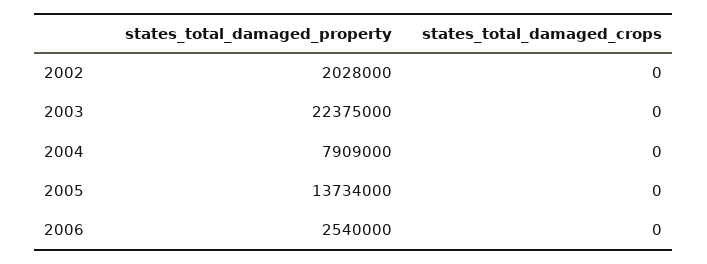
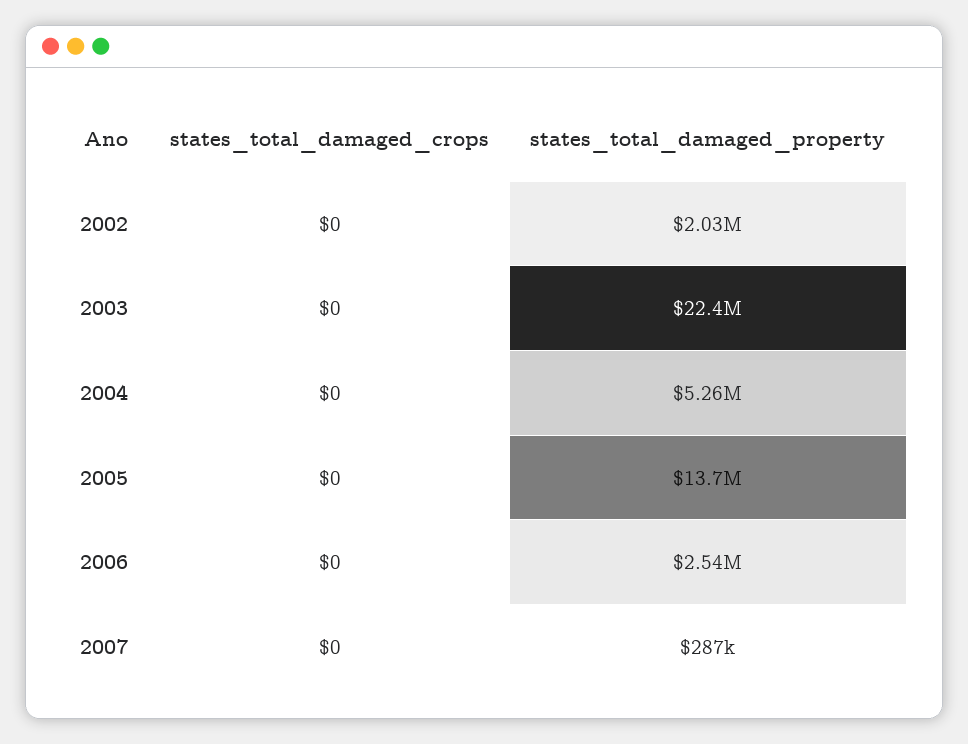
states_total_damaged_property, 2004: 7909000 -> 5260000
states_total_damaged_crops, 2007: none -> 0
states_total_damaged_property, 2007: none -> 287000

